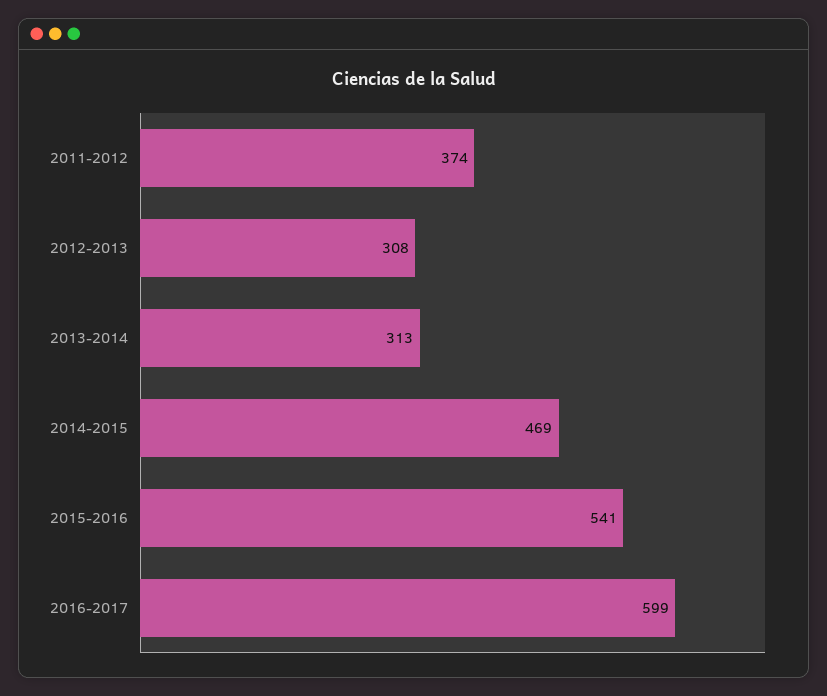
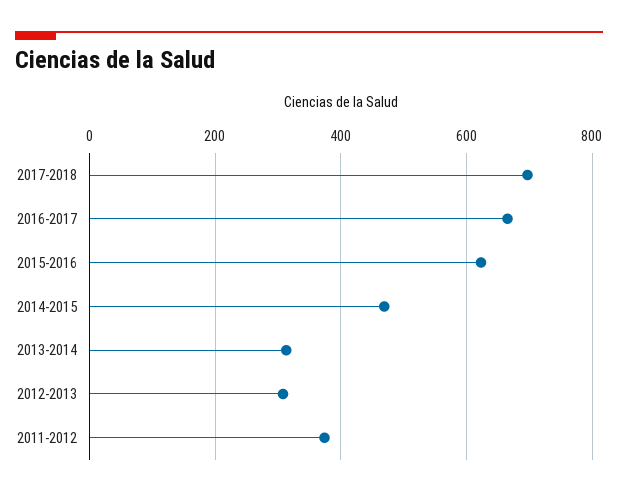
2015-2016: 541 -> 620
2016-2017: 599 -> 660
2017-2018: none -> 700

